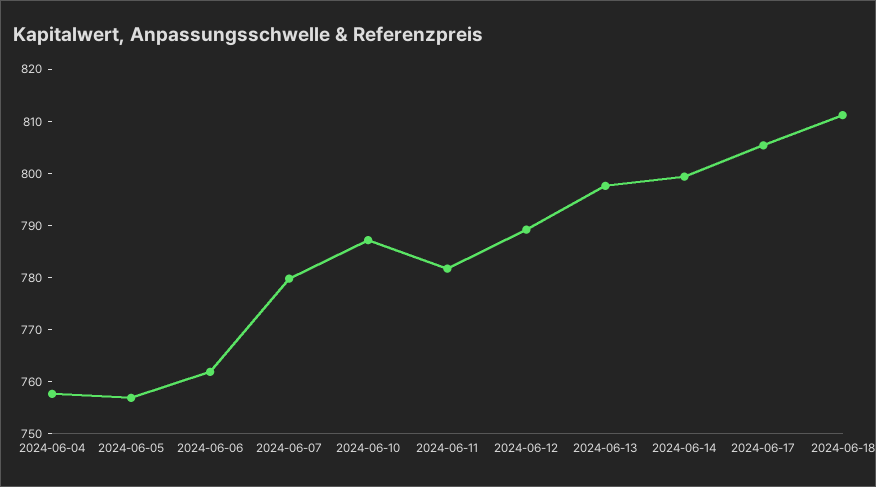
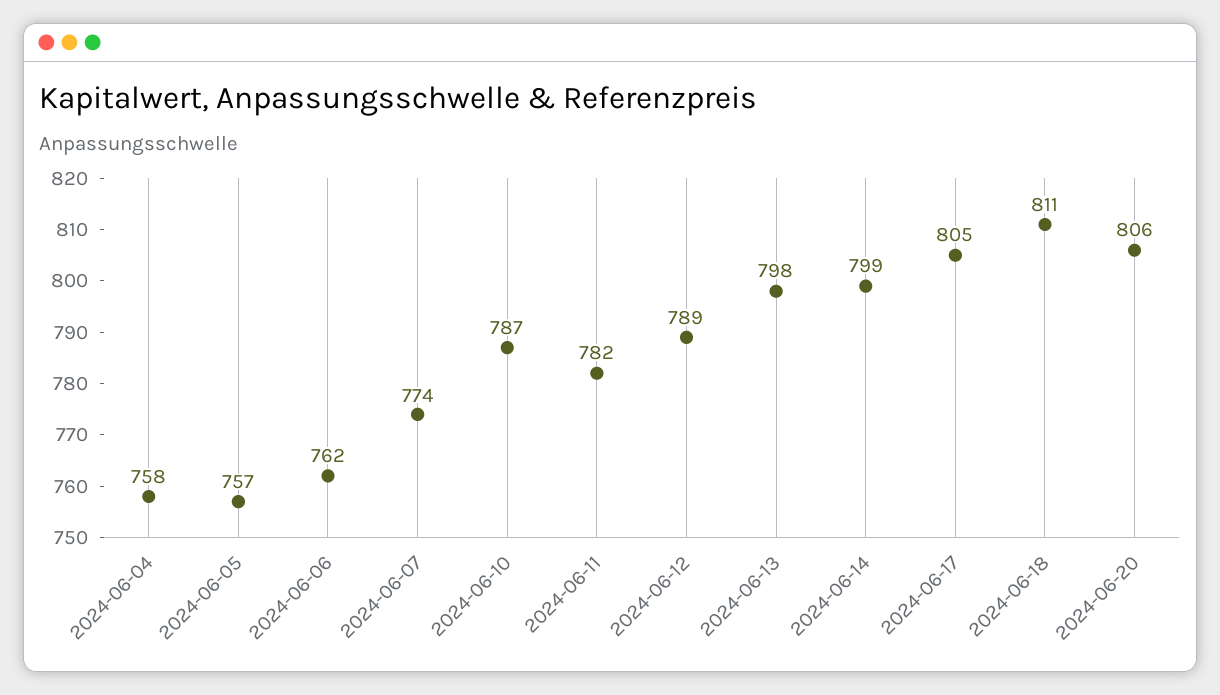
2024-06-07: 780 -> 774
2024-06-20: none -> 806

